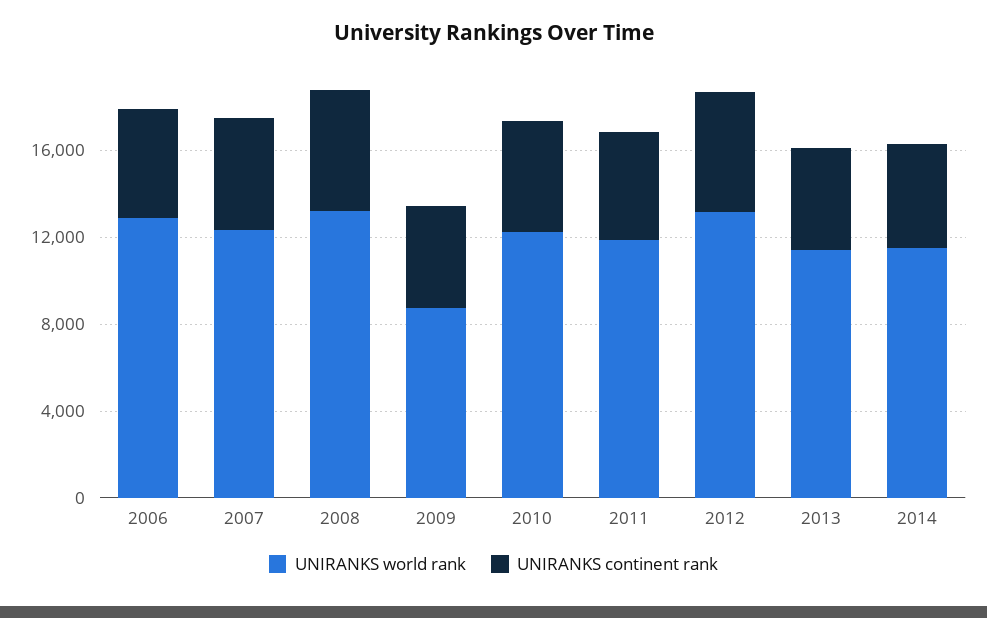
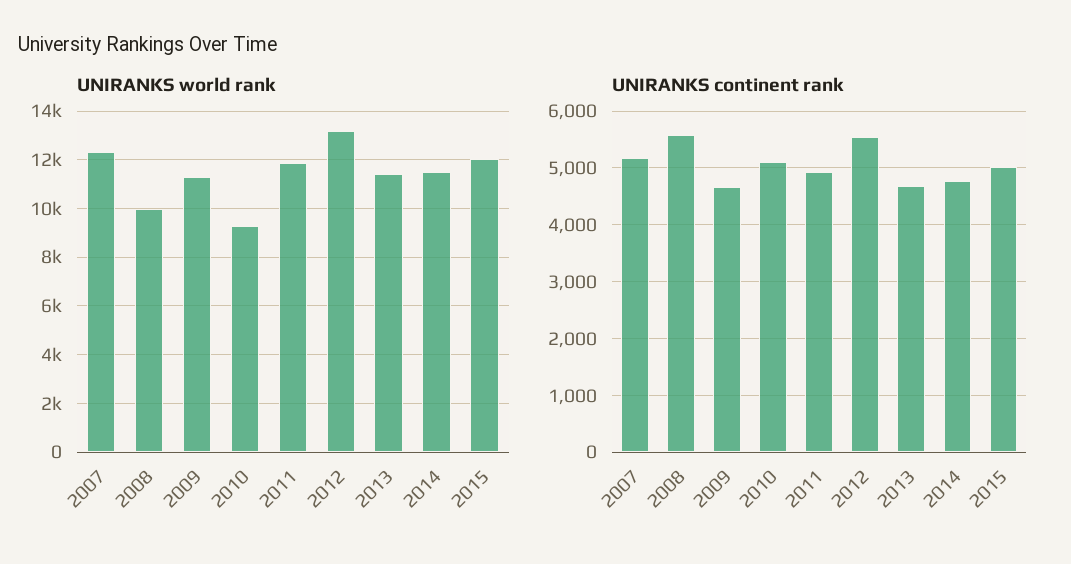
UNIRANKS world rank, 2006: 13000 -> none
UNIRANKS continent rank, 2006: 5000 -> none
UNIRANKS world rank, 2008: 13000 -> 10000
UNIRANKS world rank, 2009: 9000 -> 11250
UNIRANKS world rank, 2010: 12000 -> 9250
UNIRANKS world rank, 2015: none -> 12000
UNIRANKS continent rank, 2015: none -> 5000

